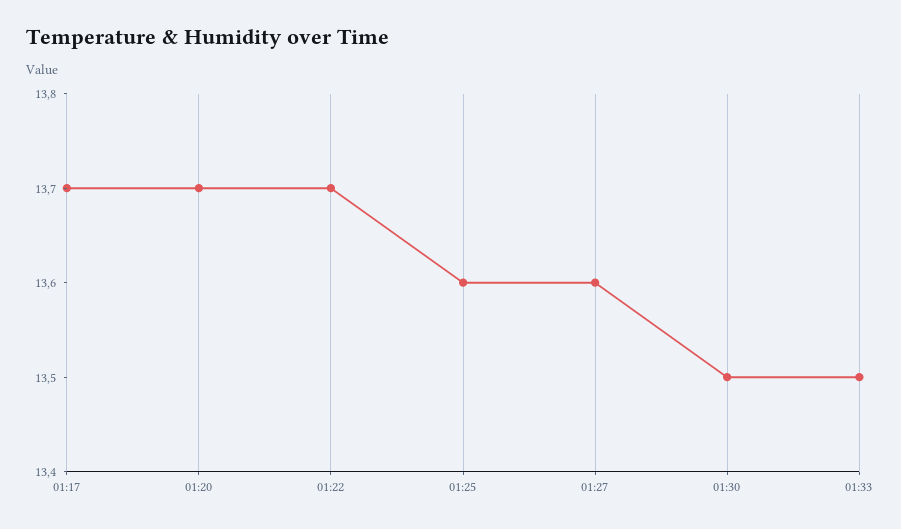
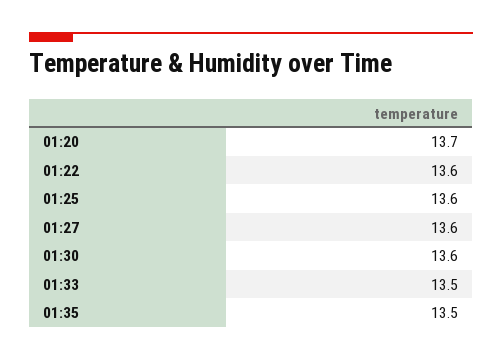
01:17: 13.7 -> none
01:22: 13.7 -> 13.6
01:30: 13.5 -> 13.6
01:35: none -> 13.5

